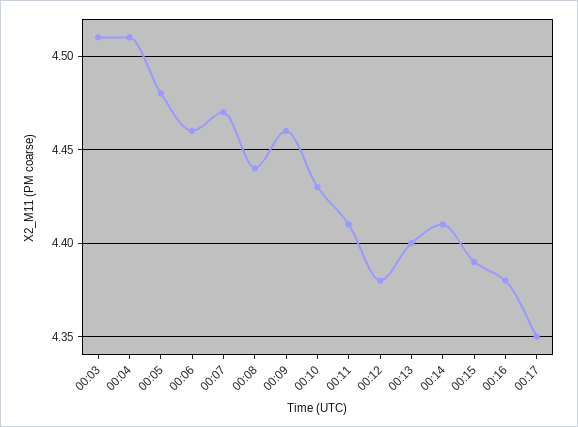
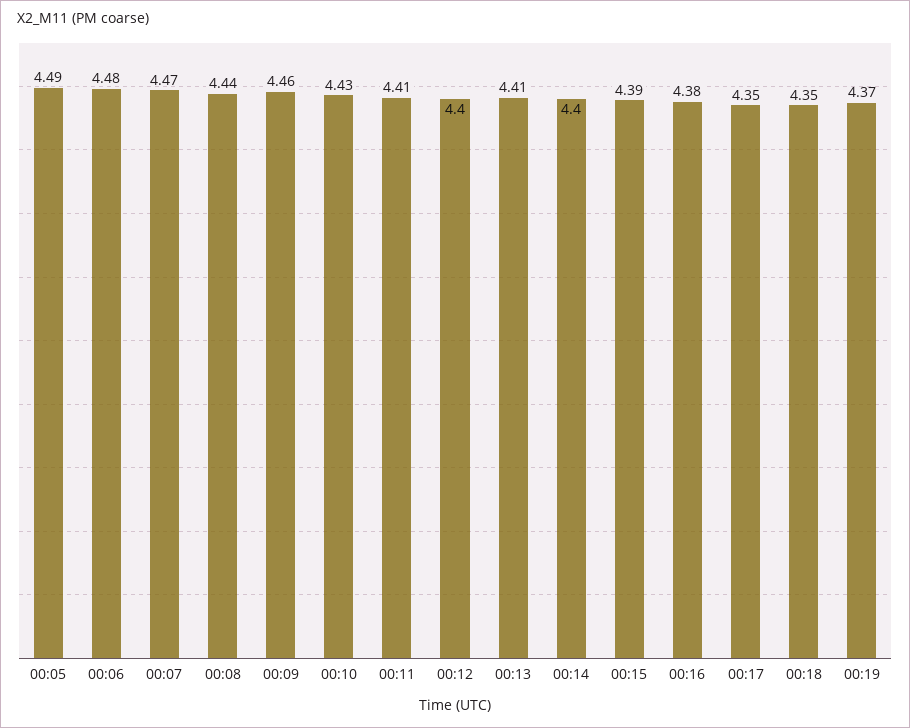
00:03: 4.51 -> none
00:04: 4.51 -> none
00:05: 4.48 -> 4.49
00:06: 4.46 -> 4.48
00:12: 4.38 -> 4.4
00:13: 4.4 -> 4.41
00:14: 4.41 -> 4.4
00:18: none -> 4.35
00:19: none -> 4.37

